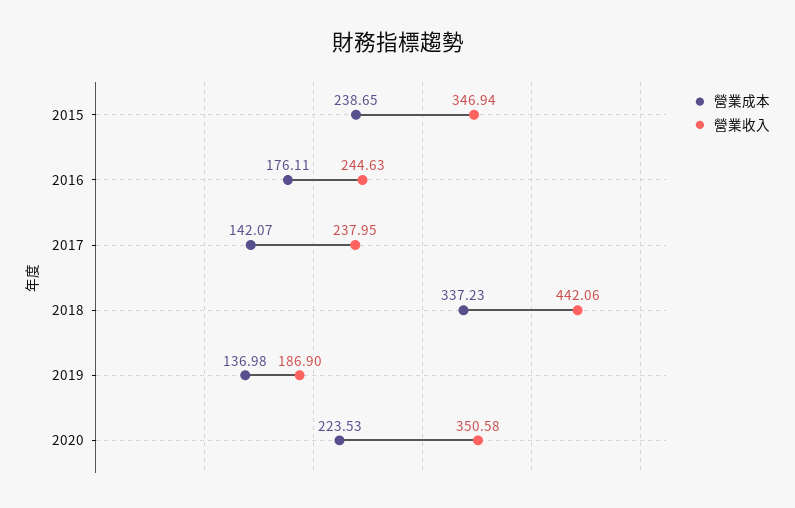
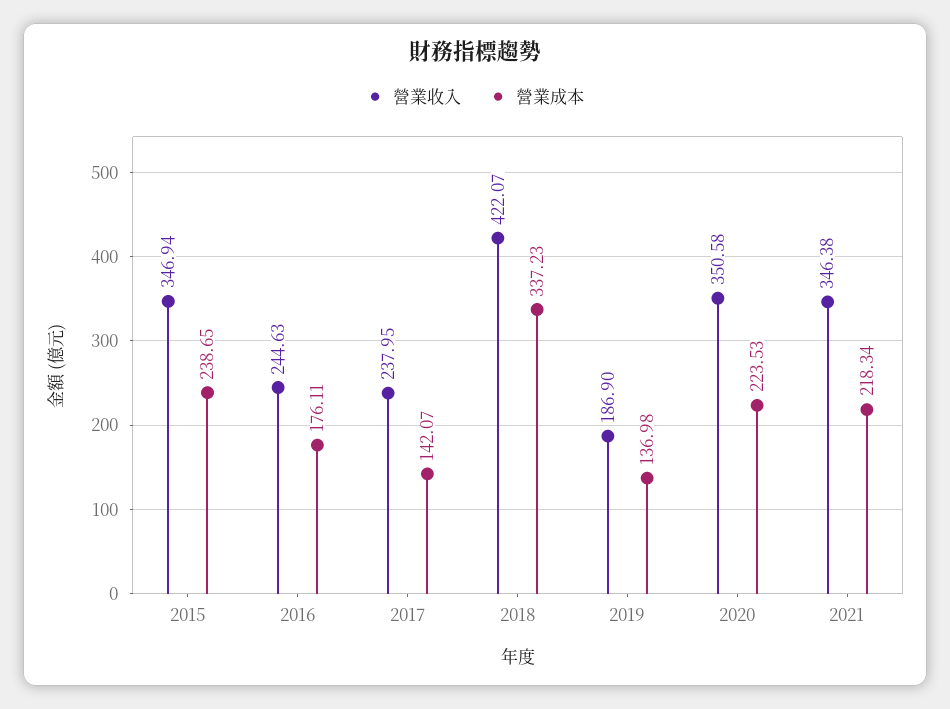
營業收入, 2018: 442.06 -> 422.07
營業收入, 2021: none -> 346.38
營業成本, 2021: none -> 218.34

